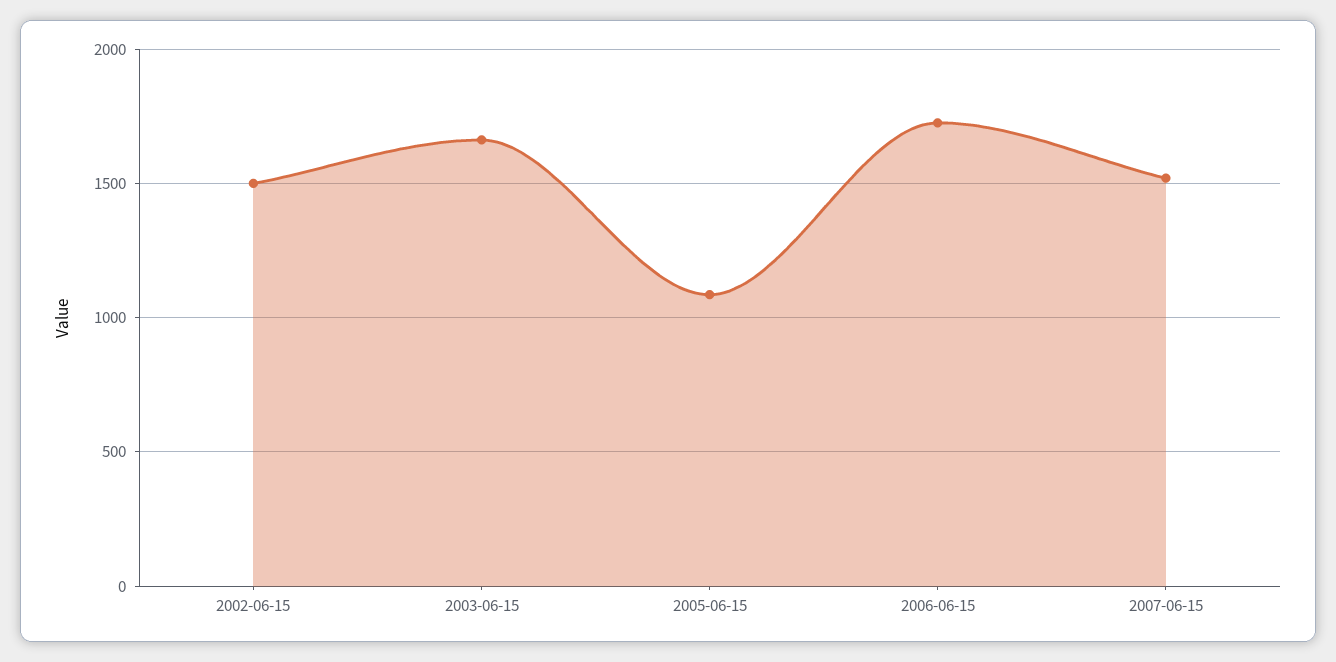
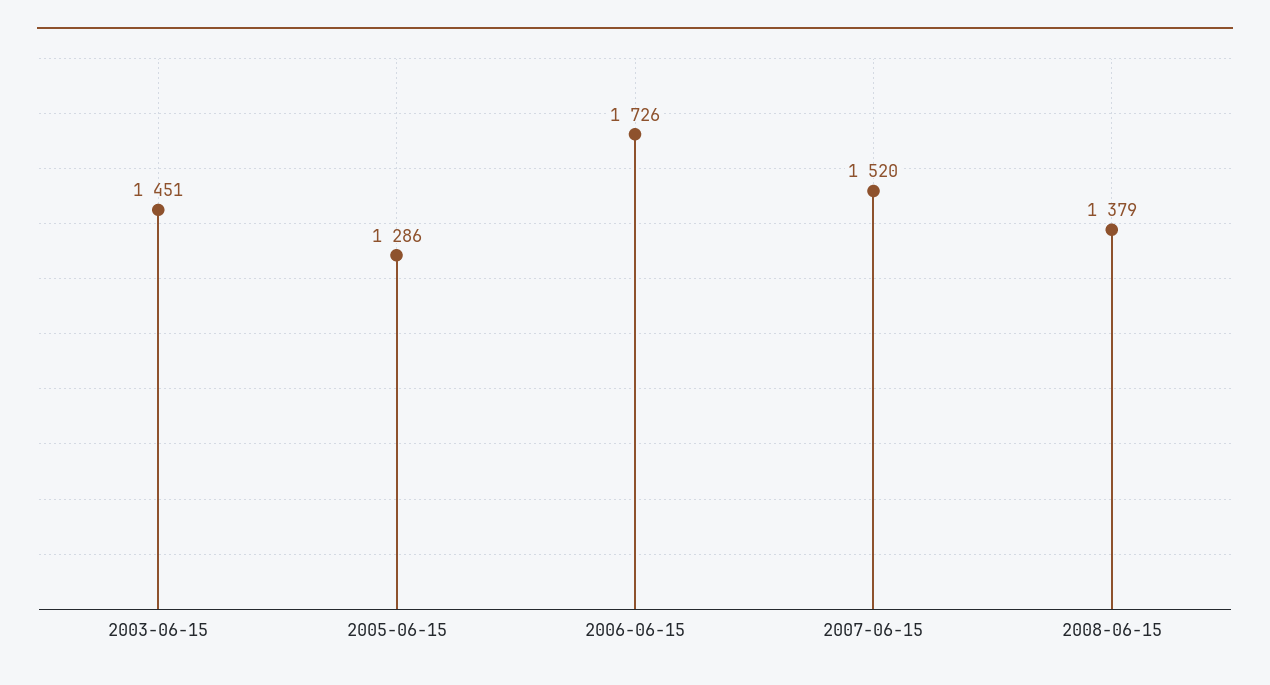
2002-06-15: 1500 -> none
2003-06-15: 1650 -> 1451
2005-06-15: 1100 -> 1286
2008-06-15: none -> 1379

